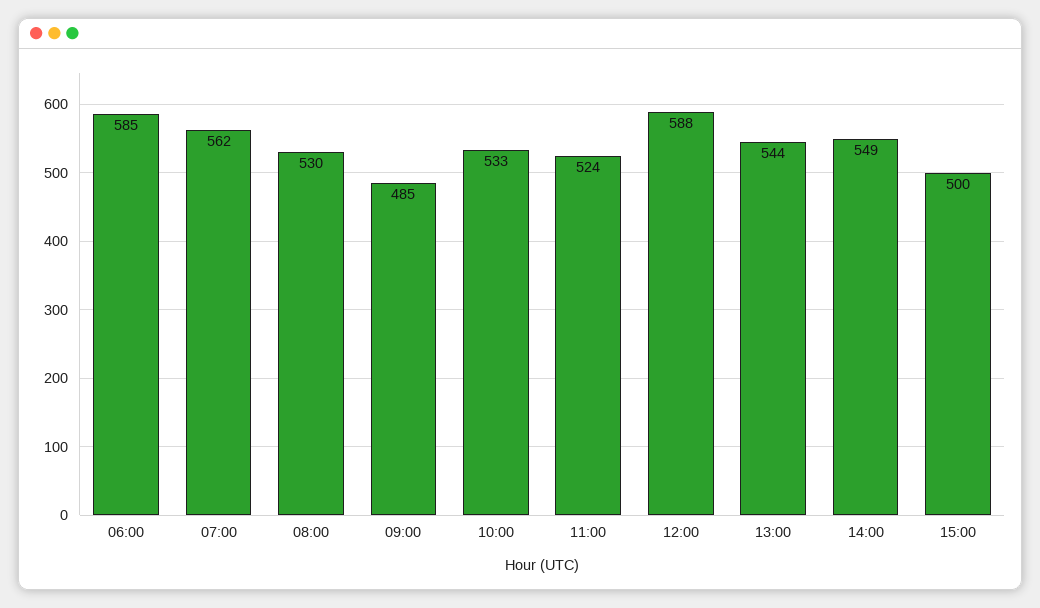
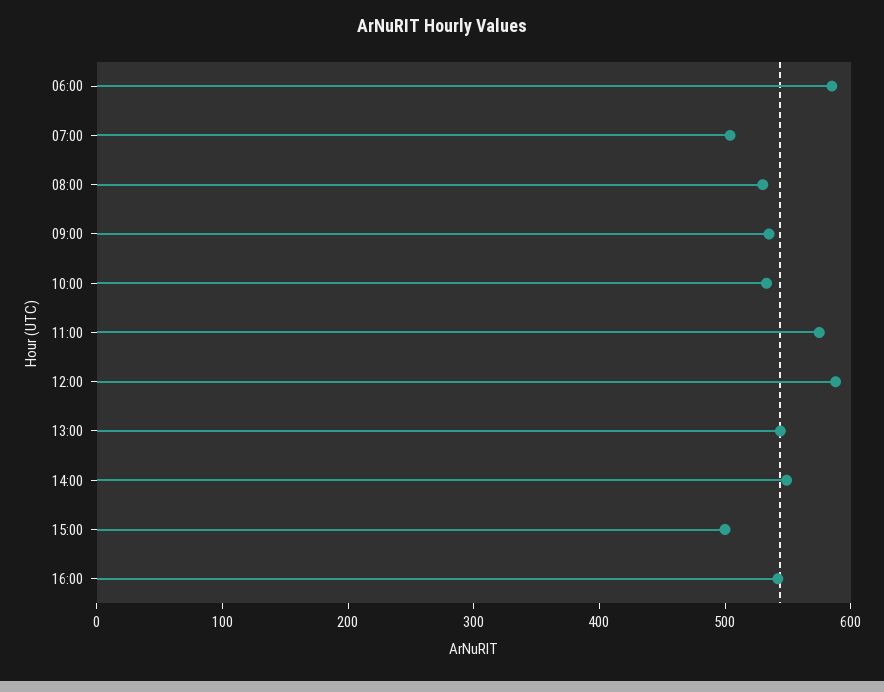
07:00: 562 -> 500
09:00: 485 -> 540
11:00: 524 -> 580
16:00: none -> 540

